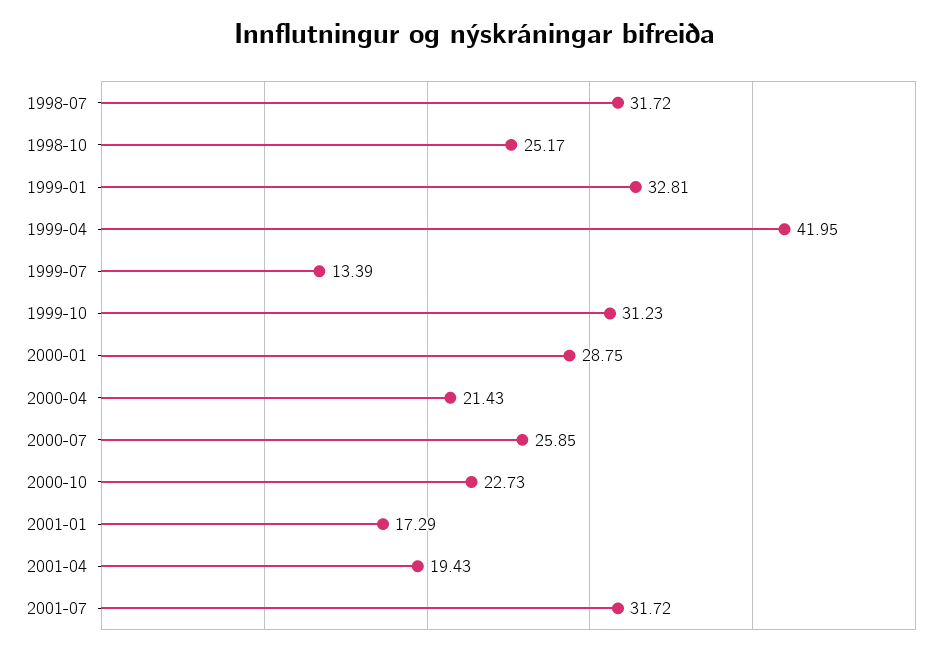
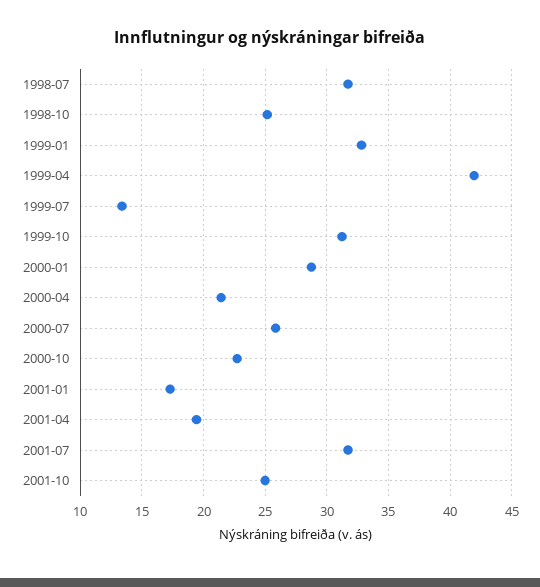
2001-10: none -> 25

